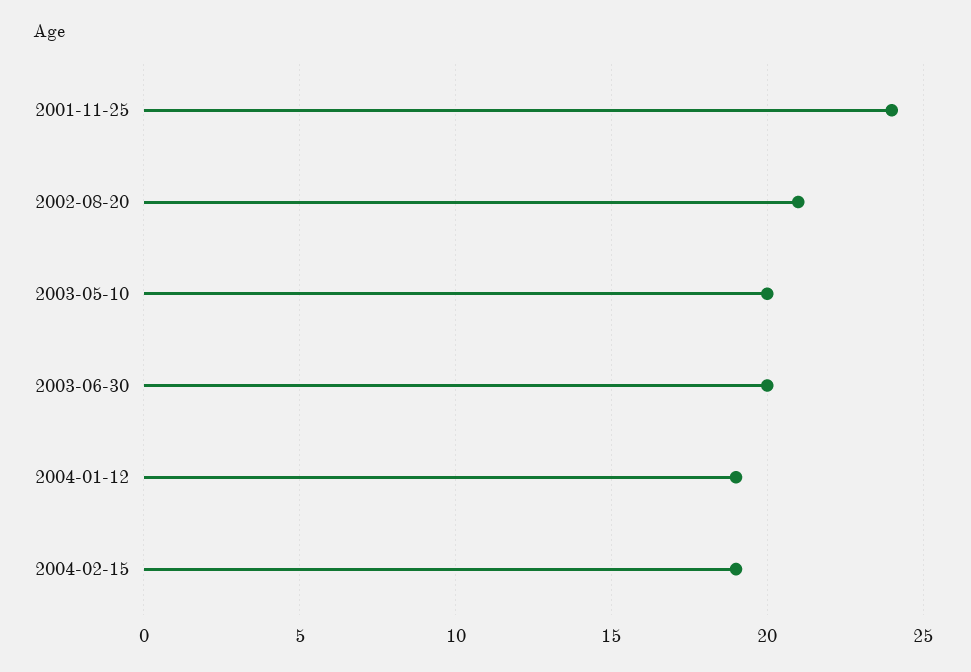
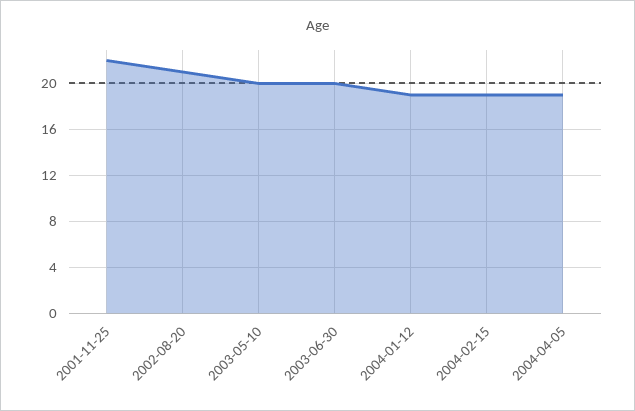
2001-11-25: 24 -> 22
2004-04-05: none -> 19

